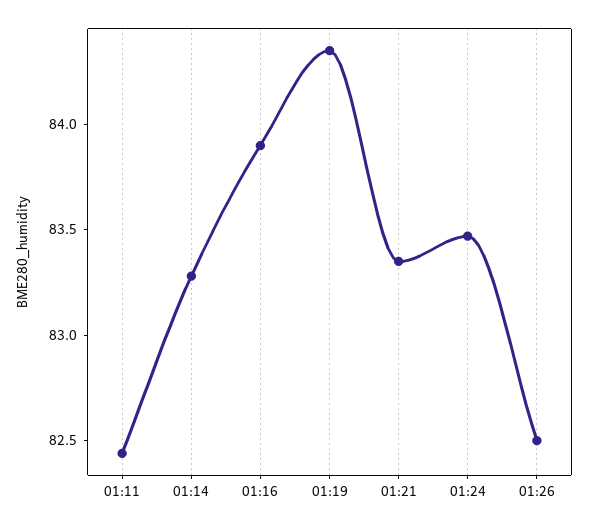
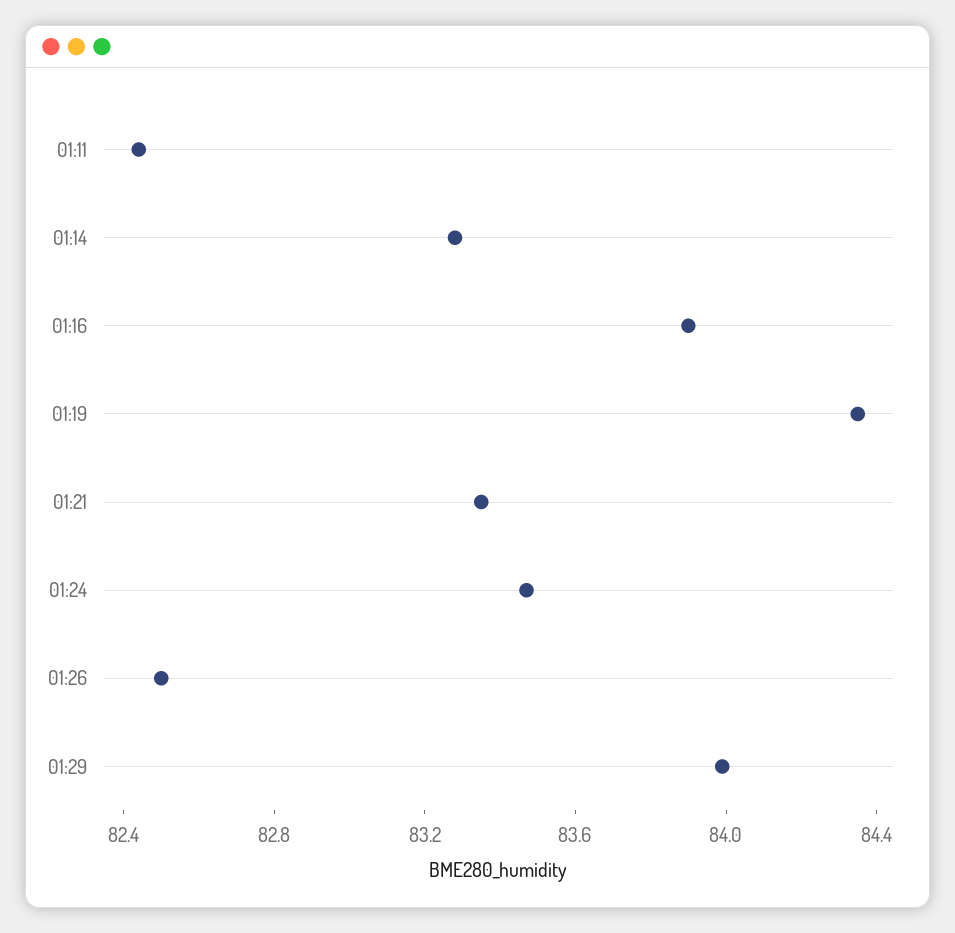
01:29: none -> 84

